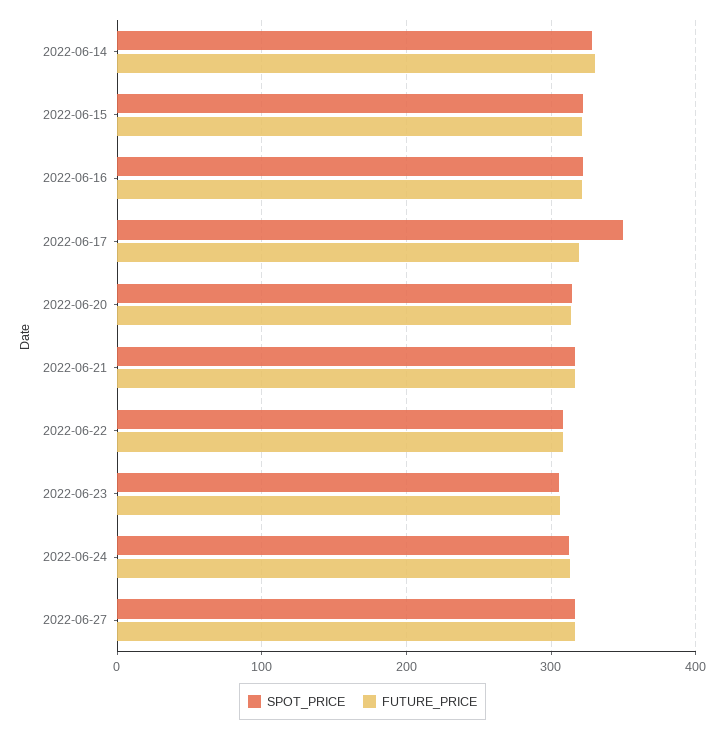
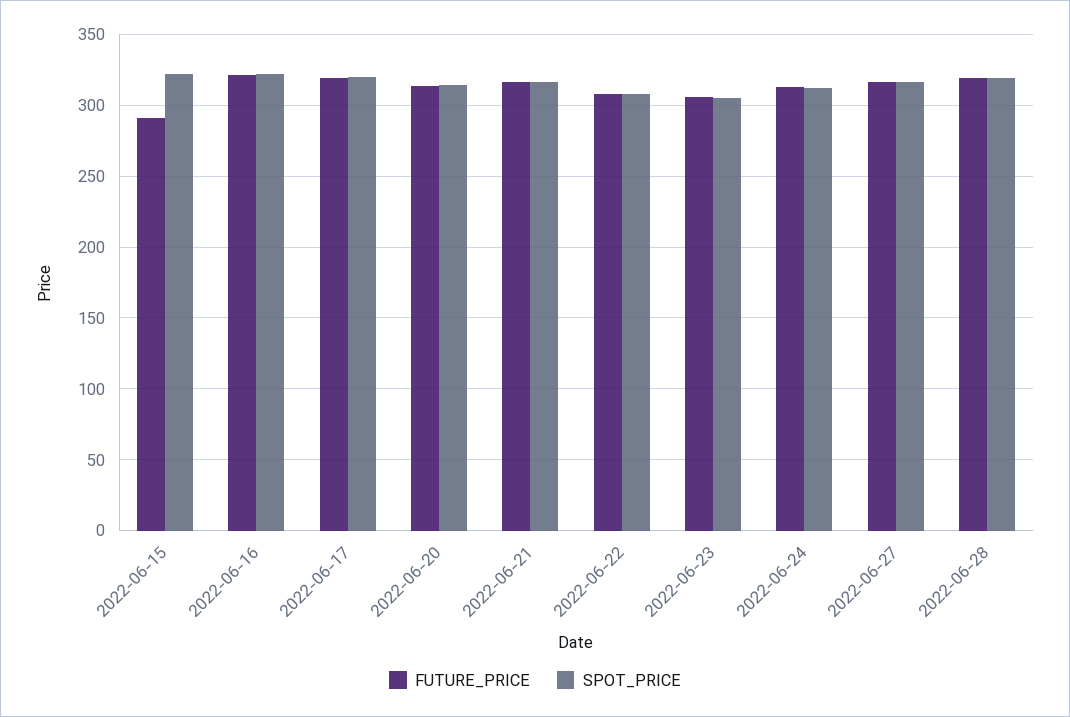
SPOT_PRICE, 2022-06-14: 330 -> none
FUTURE_PRICE, 2022-06-14: 330 -> none
FUTURE_PRICE, 2022-06-15: 320 -> 290
SPOT_PRICE, 2022-06-17: 350 -> 320
FUTURE_PRICE, 2022-06-28: none -> 320
SPOT_PRICE, 2022-06-28: none -> 320

